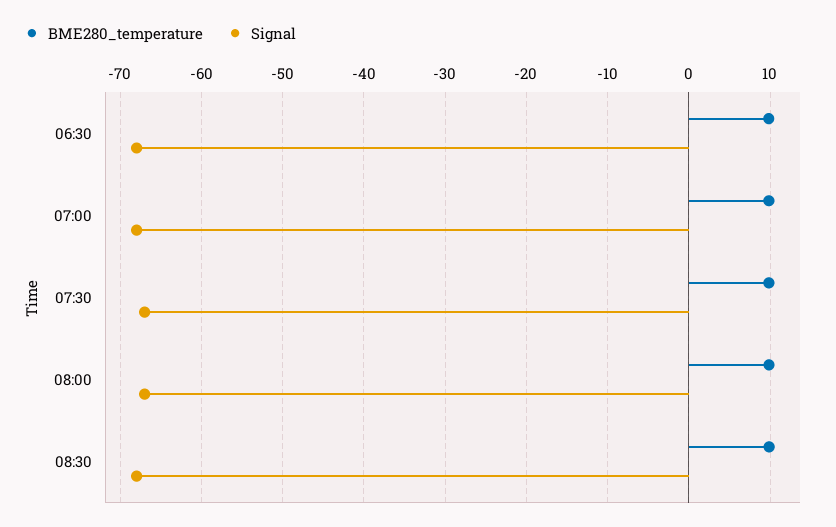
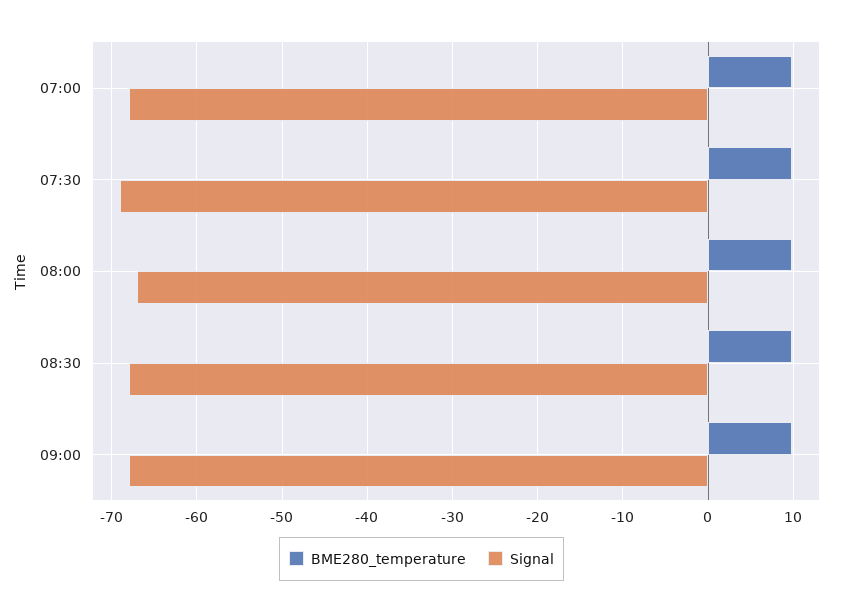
BME280_temperature, 06:30: 10 -> none
Signal, 06:30: -68 -> none
Signal, 07:30: -67 -> -69
BME280_temperature, 09:00: none -> 10
Signal, 09:00: none -> -68

